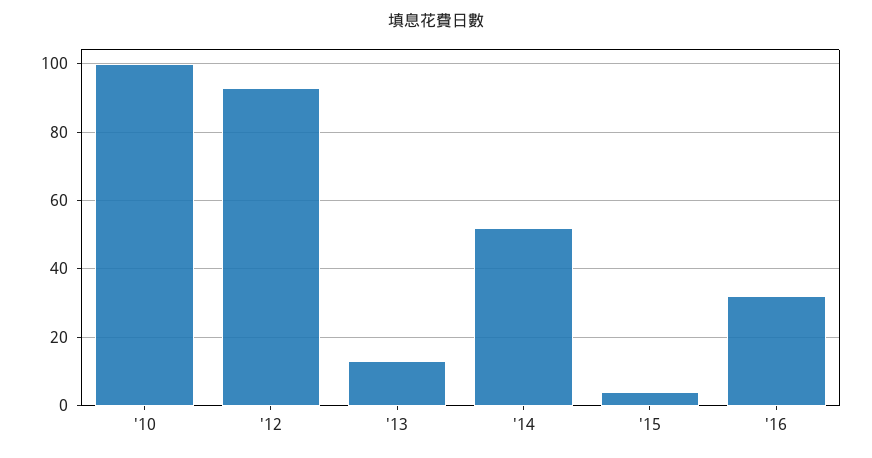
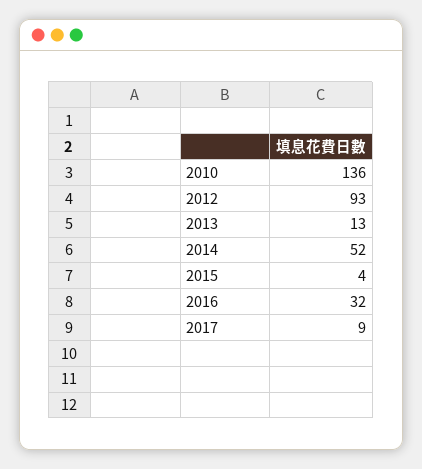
'10: 100 -> 136
2017: none -> 9

